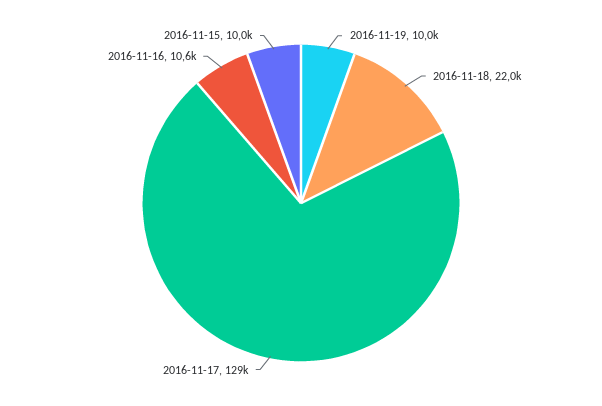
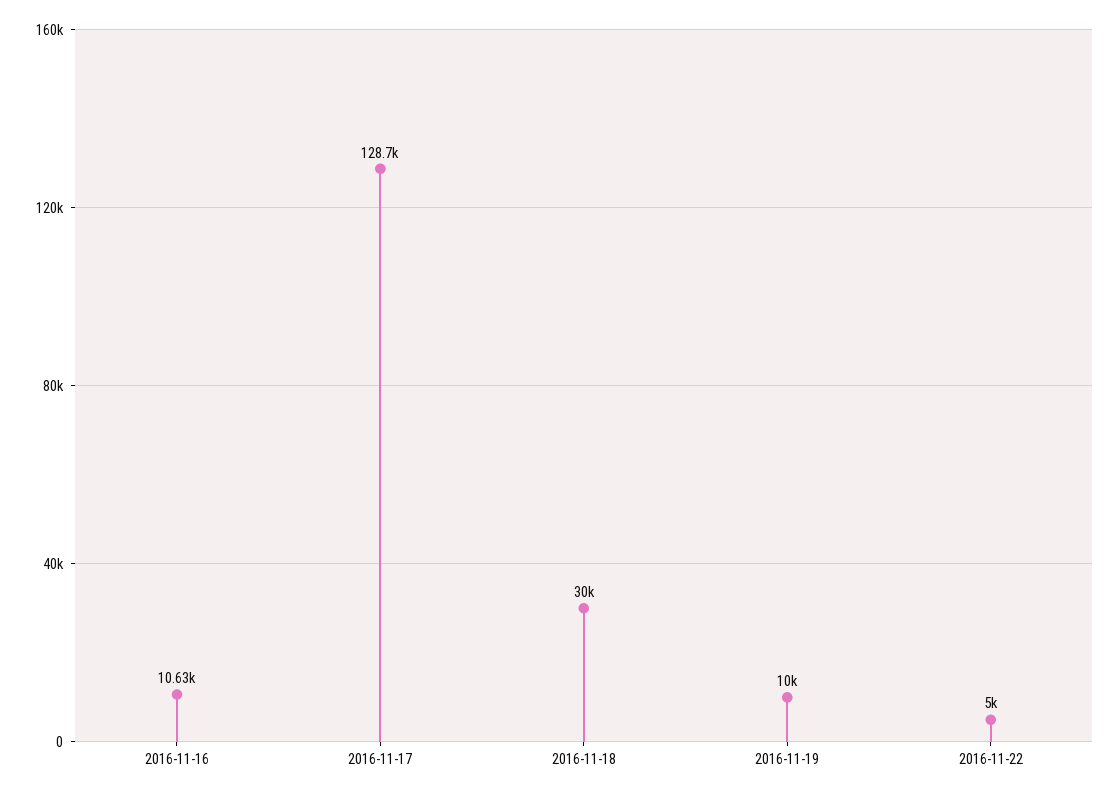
2016-11-18: 22000 -> 30000
2016-11-15: 10000 -> none
2016-11-22: none -> 5000

